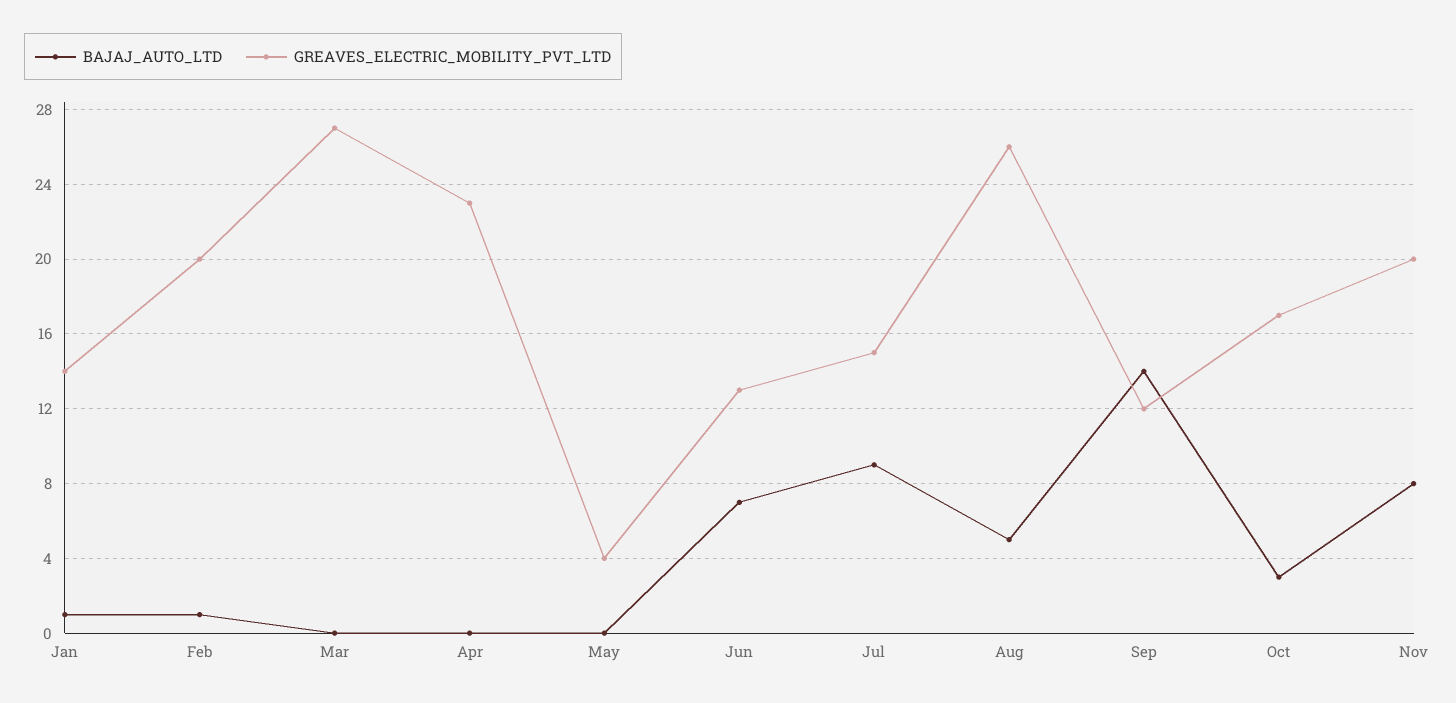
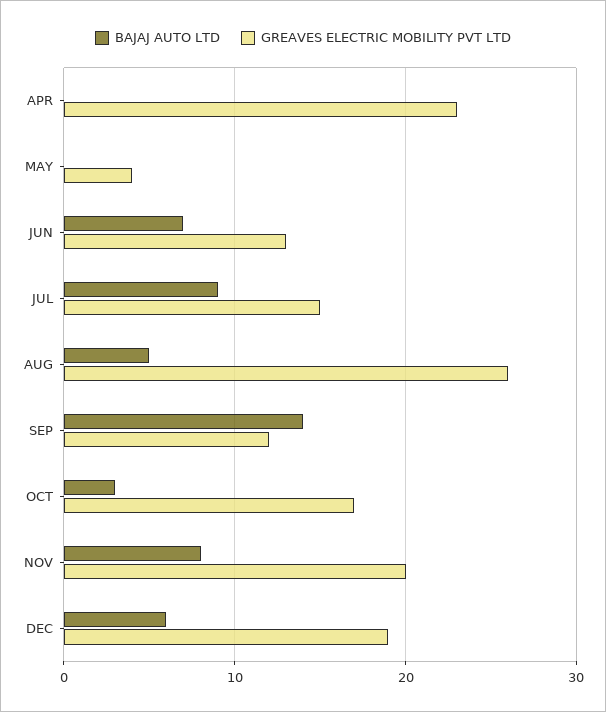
BAJAJ_AUTO_LTD, Jan: 1 -> none
GREAVES_ELECTRIC_MOBILITY_PVT_LTD, Jan: 14 -> none
BAJAJ_AUTO_LTD, Feb: 1 -> none
GREAVES_ELECTRIC_MOBILITY_PVT_LTD, Feb: 20 -> none
BAJAJ_AUTO_LTD, Mar: 0 -> none
GREAVES_ELECTRIC_MOBILITY_PVT_LTD, Mar: 27 -> none
BAJAJ_AUTO_LTD, DEC: none -> 6
GREAVES_ELECTRIC_MOBILITY_PVT_LTD, DEC: none -> 19

